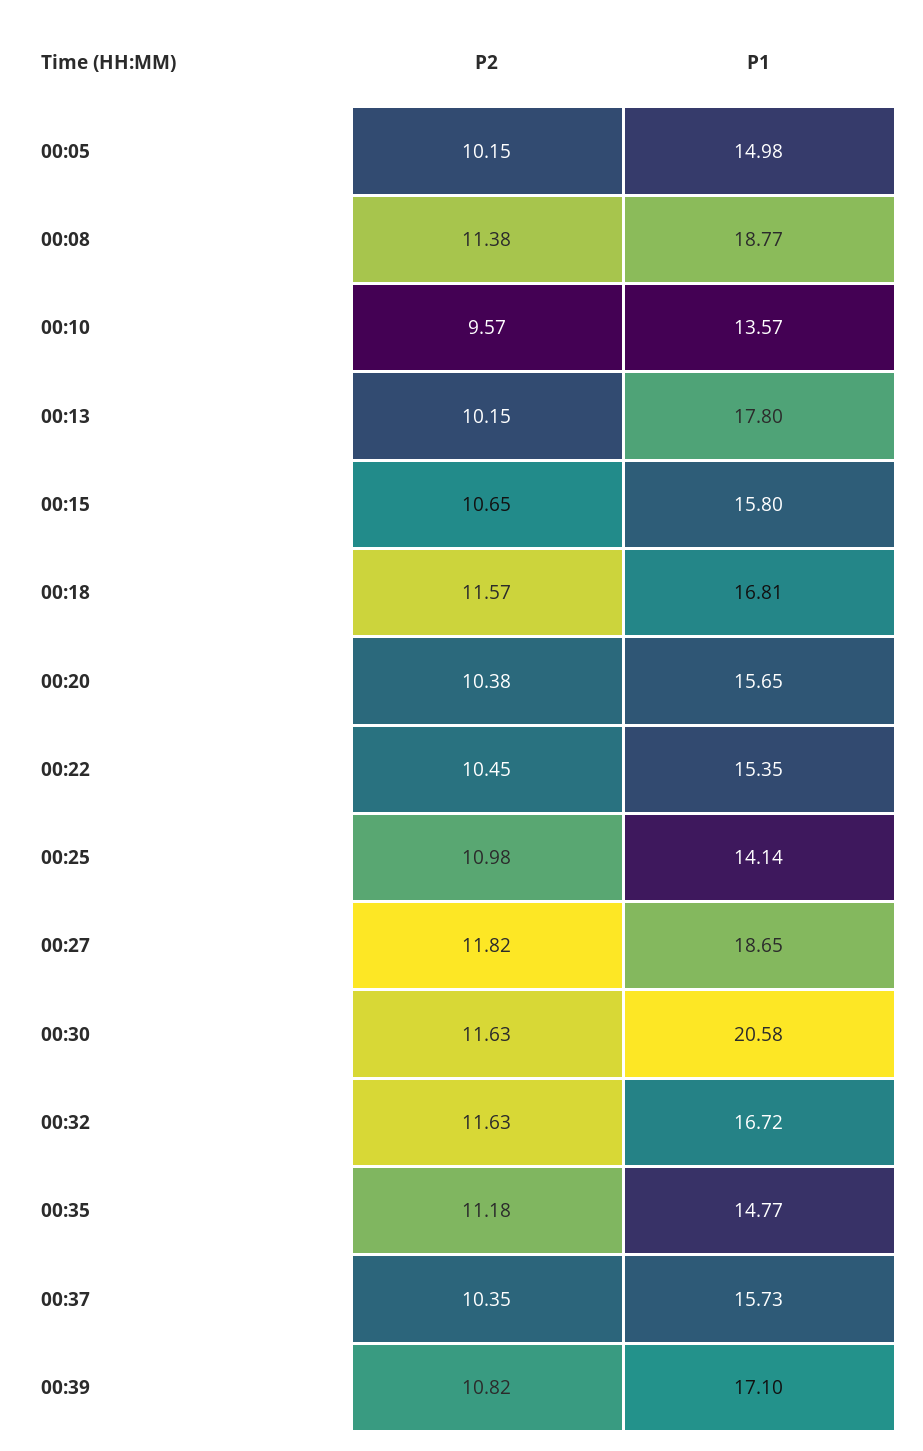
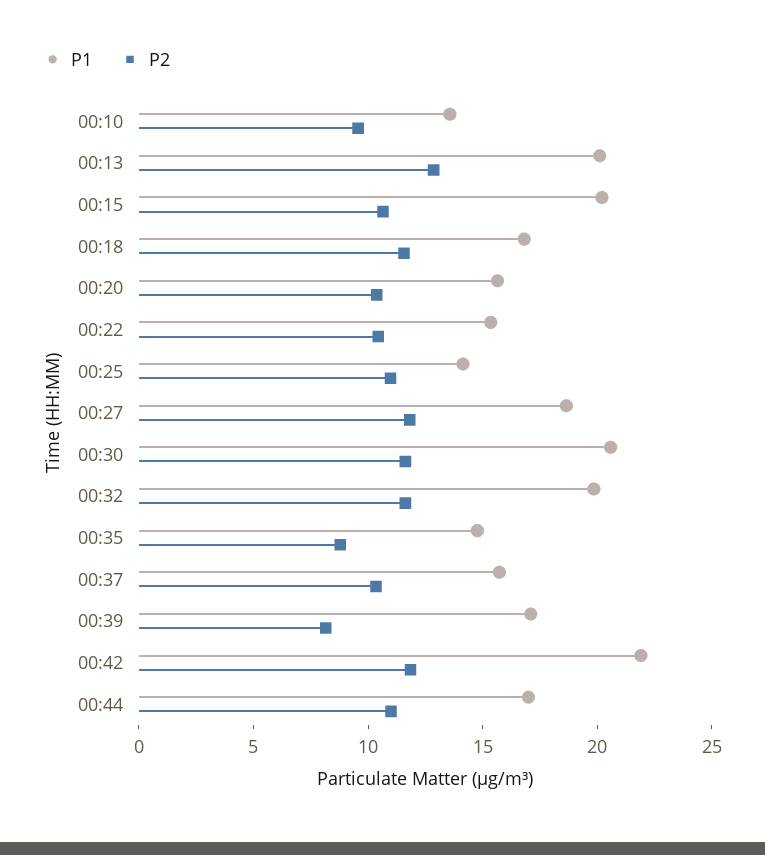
P2, 00:05: 10.15 -> none
P1, 00:05: 14.98 -> none
P2, 00:08: 11.38 -> none
P1, 00:08: 18.77 -> none
P2, 00:13: 10.15 -> 13
P1, 00:13: 17.8 -> 20
P1, 00:15: 15.8 -> 20
P1, 00:32: 16.72 -> 20
P2, 00:35: 11.18 -> 9
P2, 00:39: 10.82 -> 8
P1, 00:42: none -> 22
P2, 00:42: none -> 12
P1, 00:44: none -> 17
P2, 00:44: none -> 11

